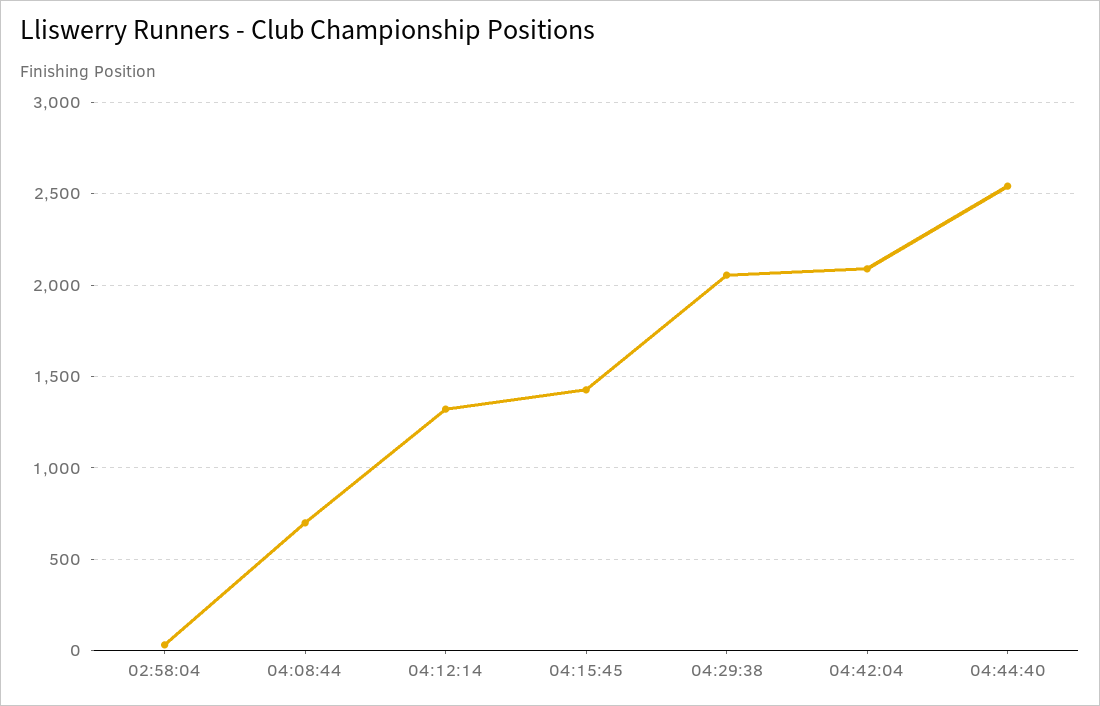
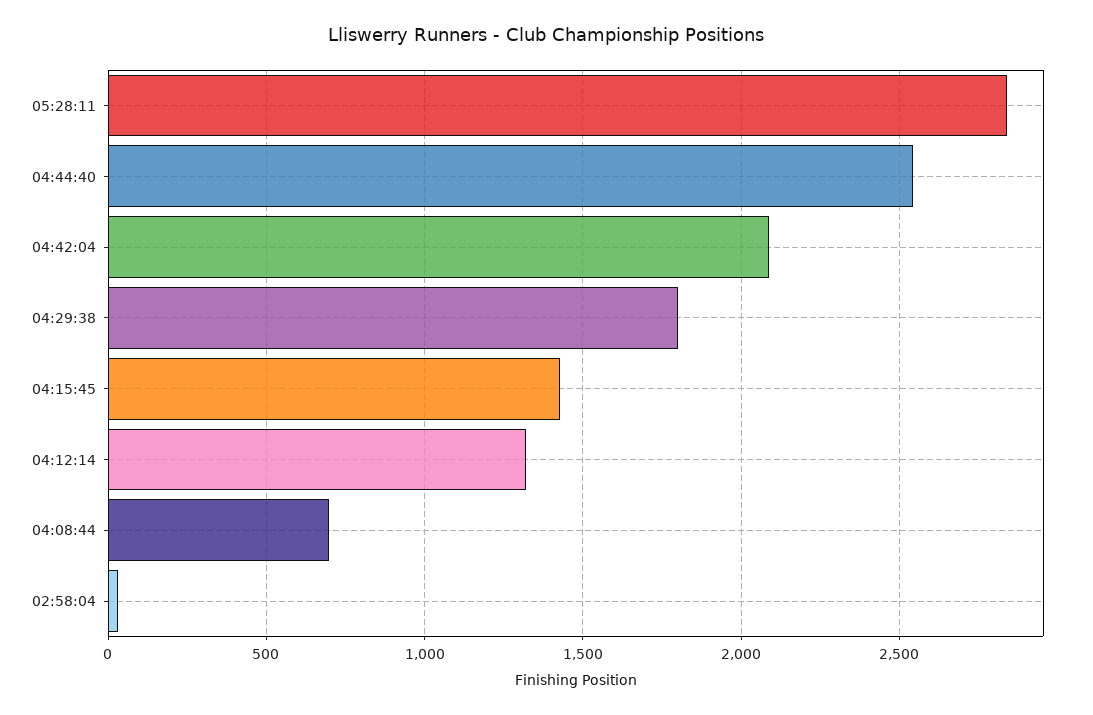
04:29:38: 2050 -> 1800
05:28:11: none -> 2850

